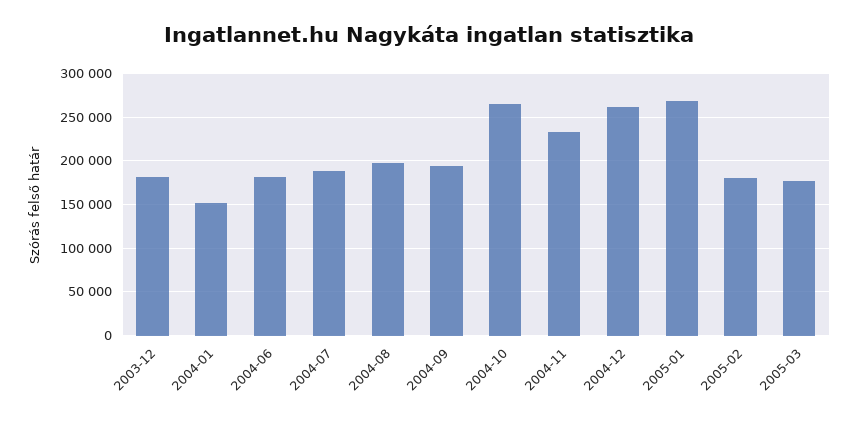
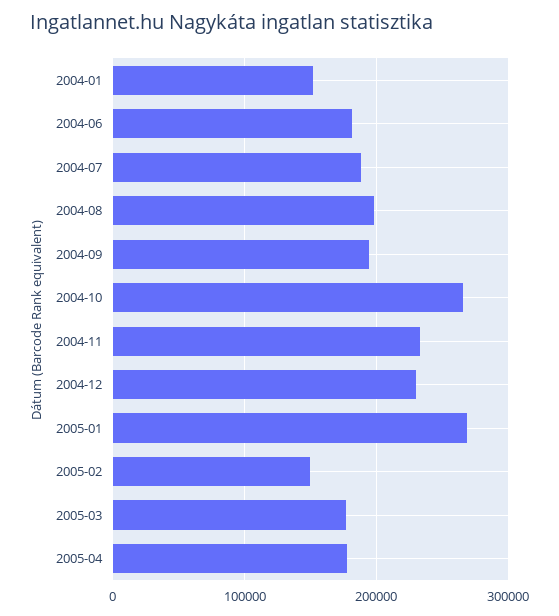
2003-12: 180000 -> none
2004-12: 260000 -> 230000
2005-02: 180000 -> 150000
2005-04: none -> 180000

